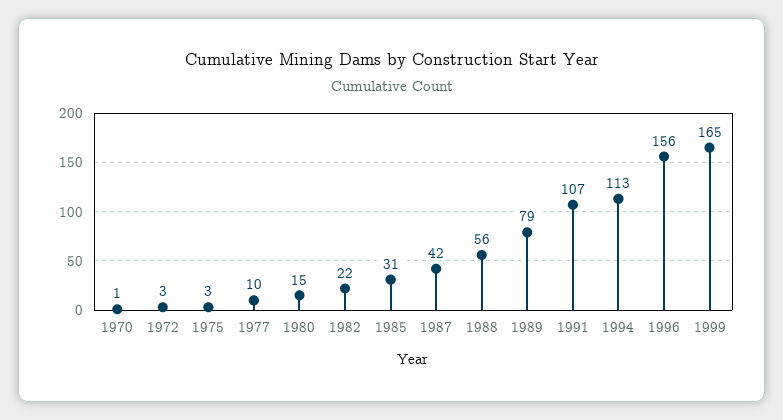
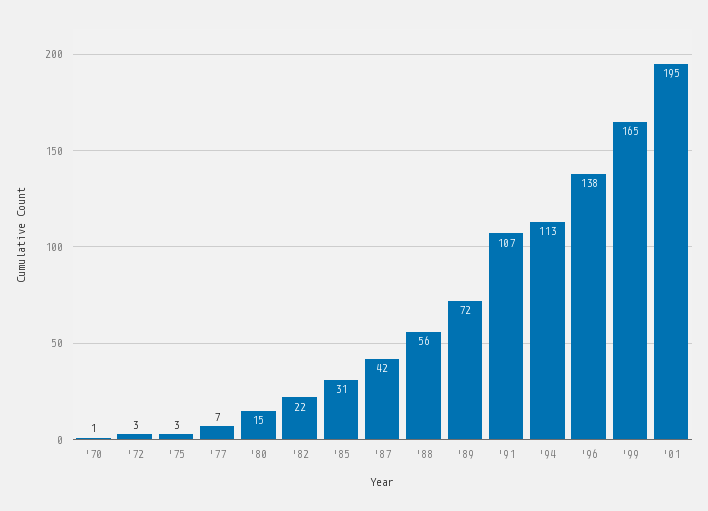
1977: 10 -> 7
1989: 79 -> 72
1996: 156 -> 138
'01: none -> 195

